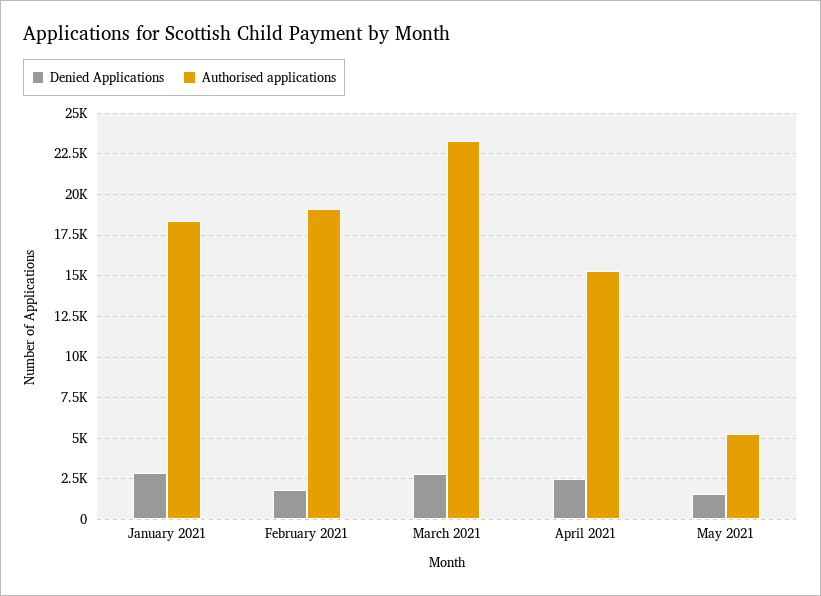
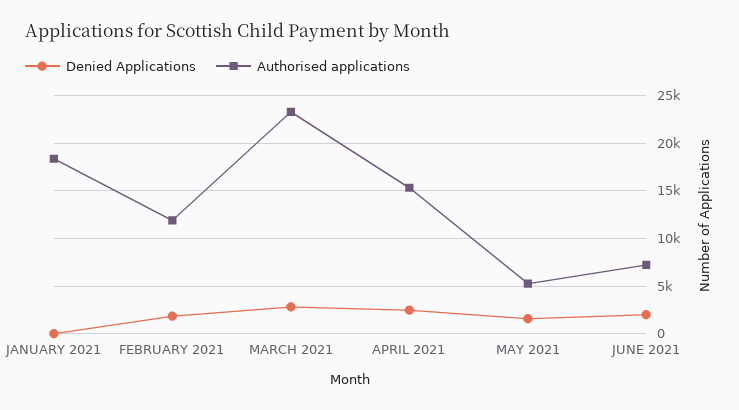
Denied Applications, January 2021: 3000 -> 0
Authorised applications, February 2021: 19000 -> 12000
Denied Applications, JUNE 2021: none -> 2000
Authorised applications, JUNE 2021: none -> 7000

